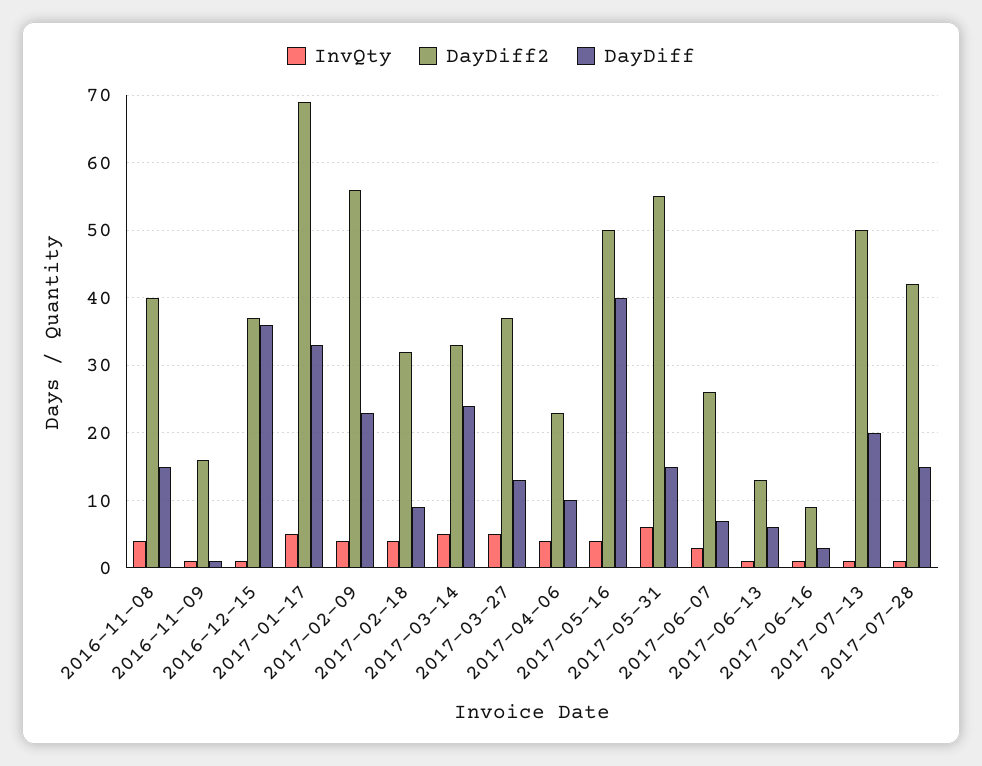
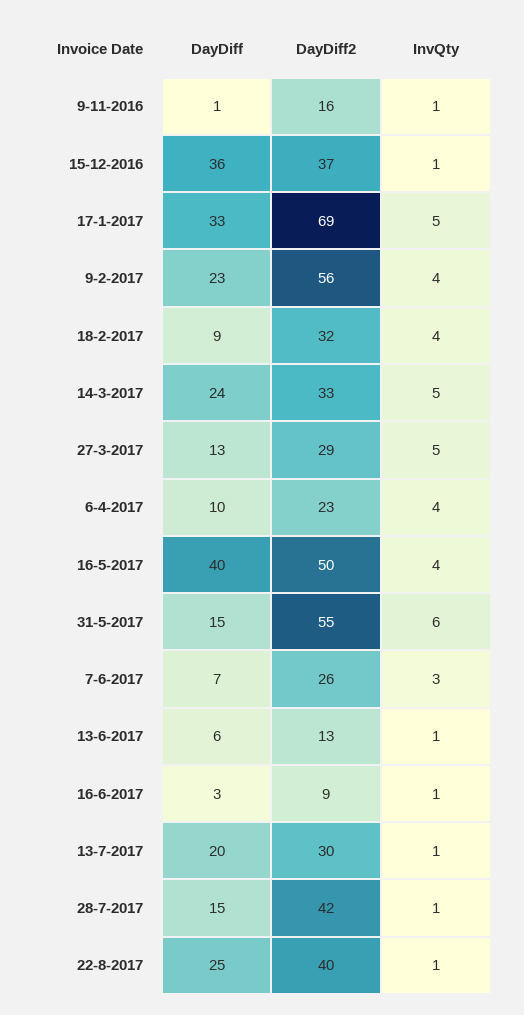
InvQty, 2016-11-08: 4 -> none
DayDiff2, 2016-11-08: 40 -> none
DayDiff, 2016-11-08: 15 -> none
DayDiff2, 2017-03-27: 37 -> 29
DayDiff2, 2017-07-13: 50 -> 30
DayDiff, 22-8-2017: none -> 25
DayDiff2, 22-8-2017: none -> 40
InvQty, 22-8-2017: none -> 1

